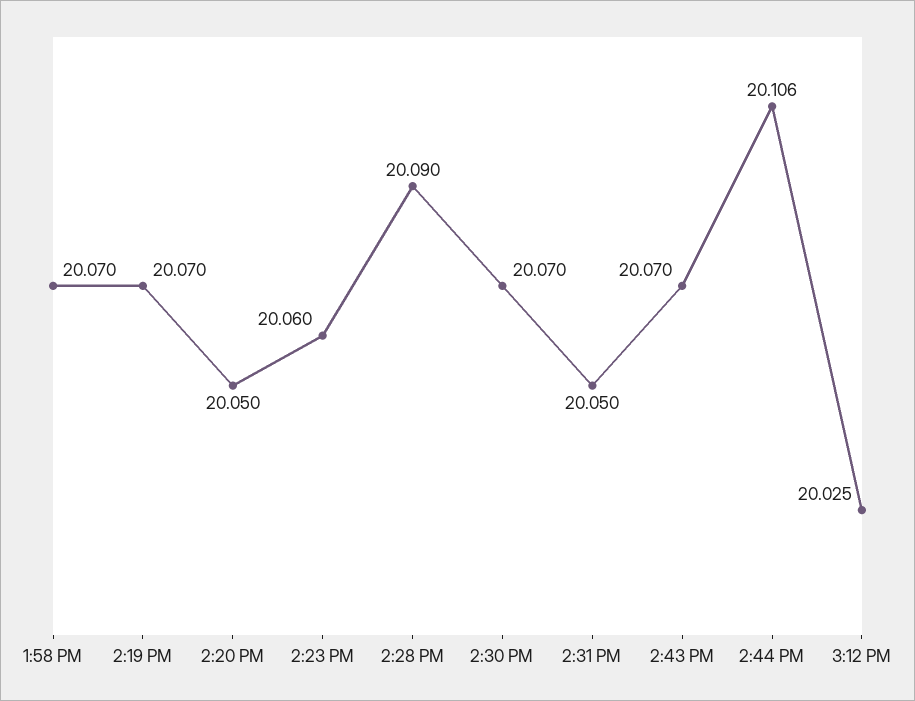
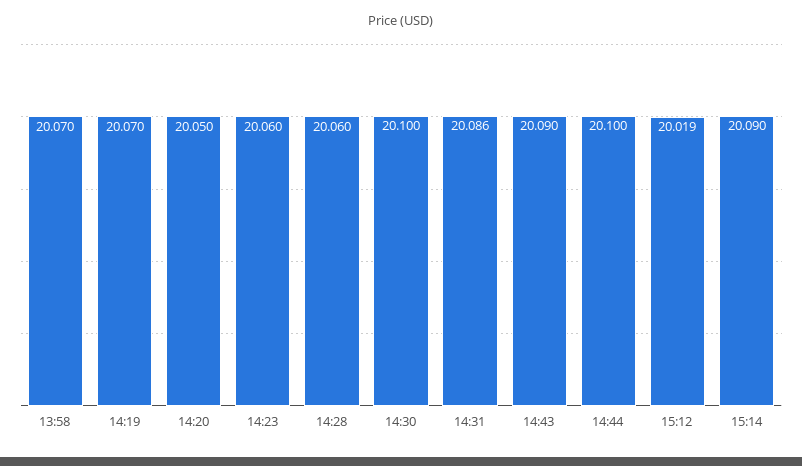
2:28 PM: 20.09 -> 20.06
2:30 PM: 20.07 -> 20.1
2:31 PM: 20.05 -> 20.086
2:43 PM: 20.07 -> 20.09
2:44 PM: 20.106 -> 20.1
3:12 PM: 20.025 -> 20.019
15:14: none -> 20.09

